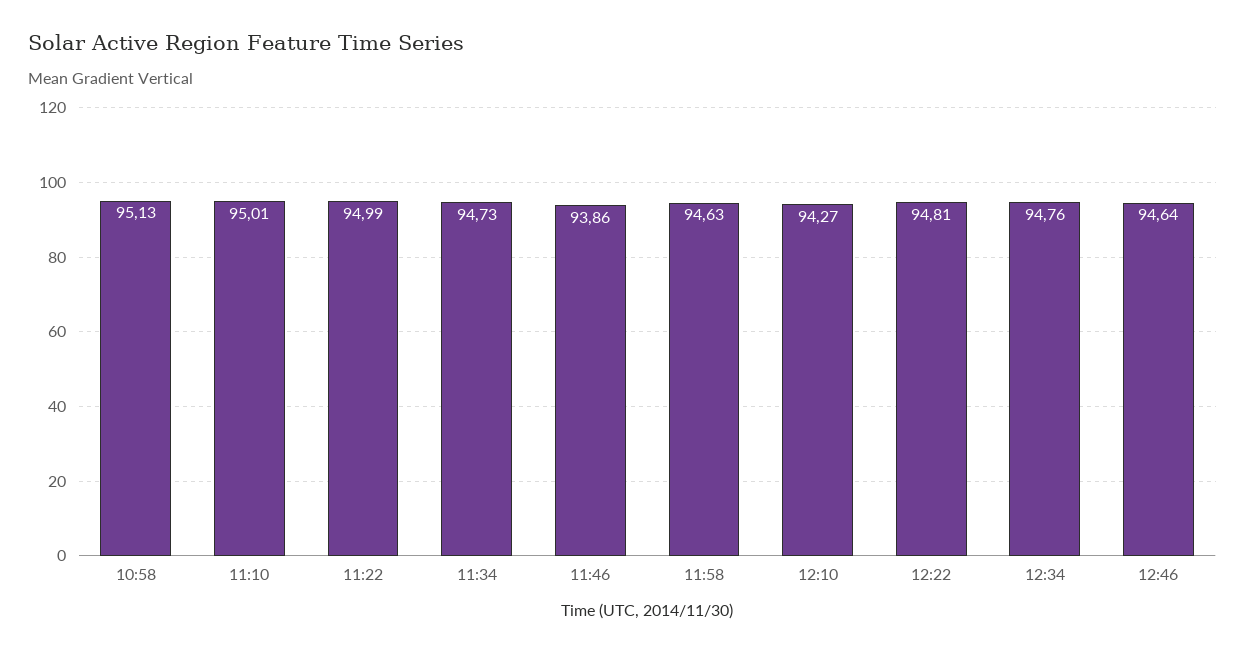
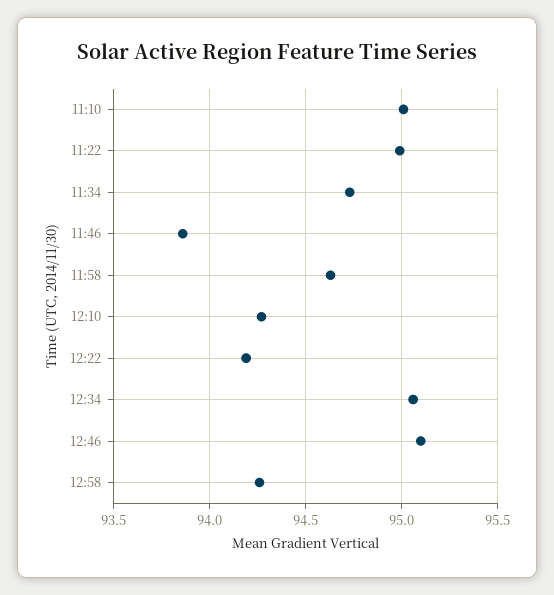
10:58: 95.13 -> none
12:22: 94.81 -> 94.2
12:34: 94.76 -> 95.05
12:46: 94.64 -> 95.1
12:58: none -> 94.25

